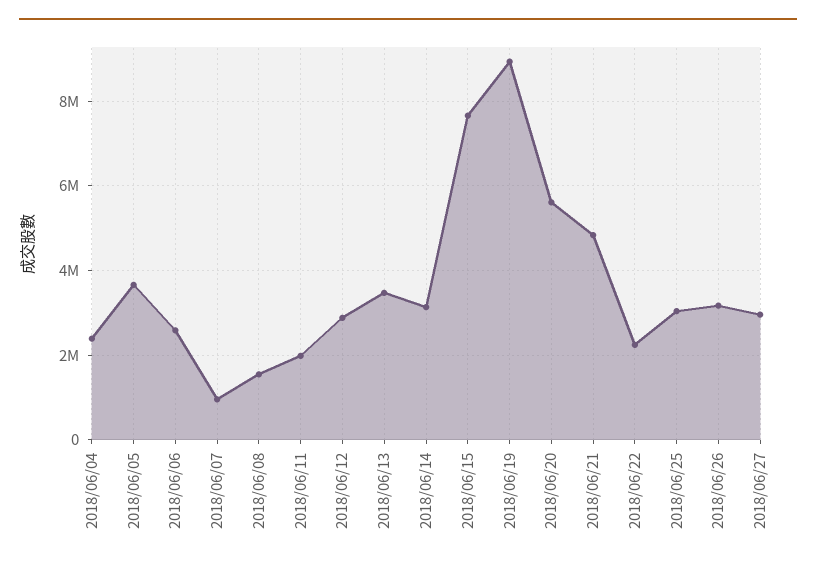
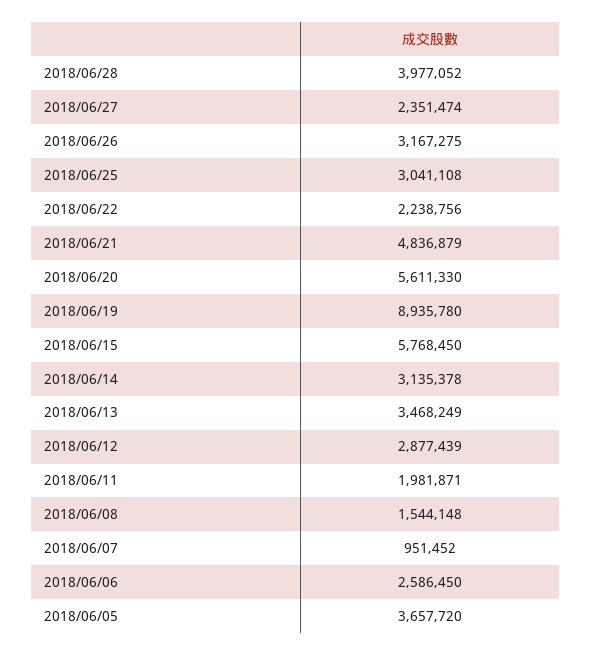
2018/06/04: 2400000 -> none
2018/06/15: 7600000 -> 5768450
2018/06/27: 3000000 -> 2351474
2018/06/28: none -> 3977052

